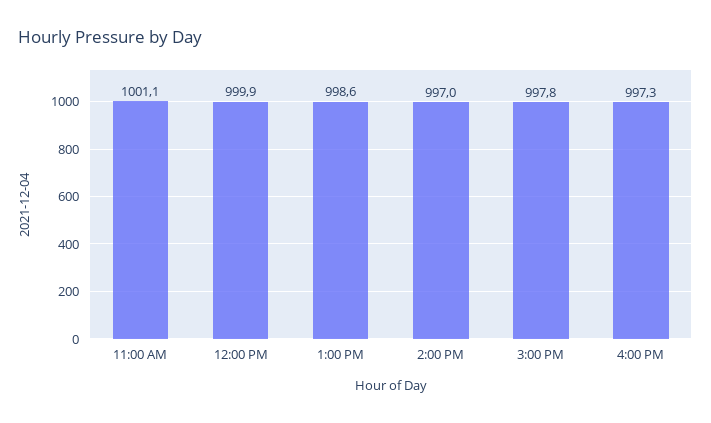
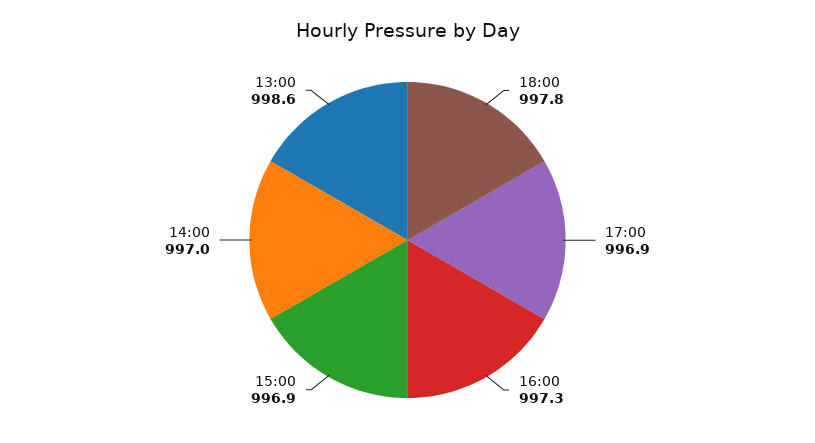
11:00 AM: 1001.1 -> none
12:00 PM: 999.9 -> none
3:00 PM: 997.8 -> 996.9
18:00: none -> 997.8
17:00: none -> 996.9

